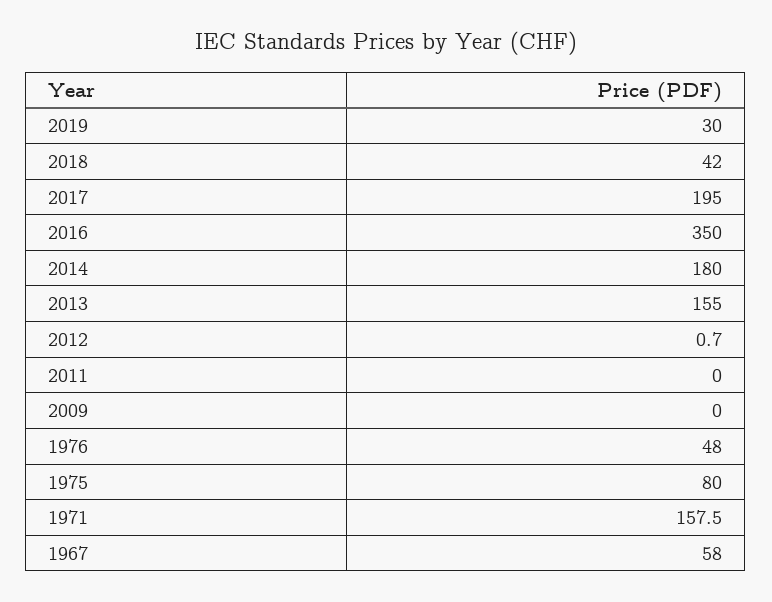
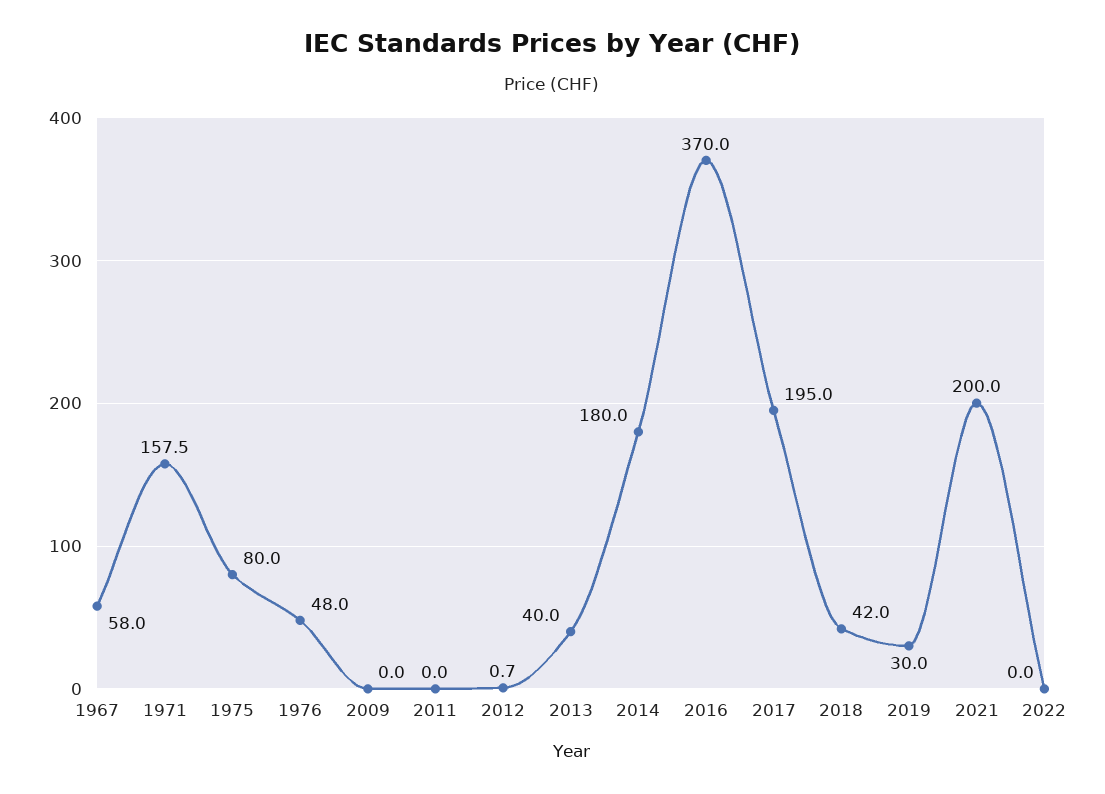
2016: 350 -> 370
2013: 155 -> 40
2021: none -> 200
2022: none -> 0

